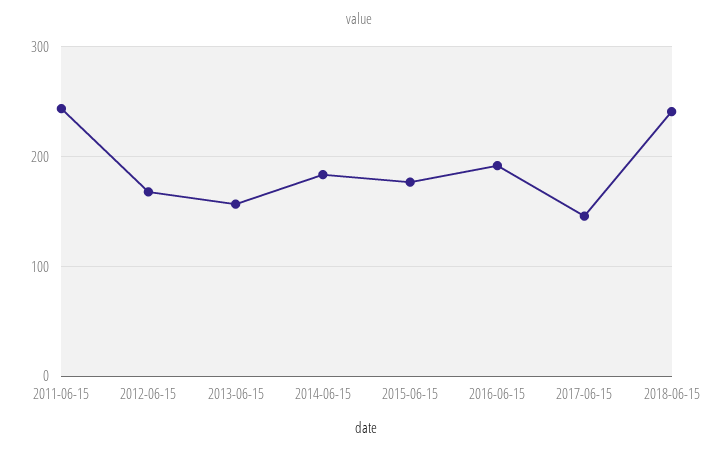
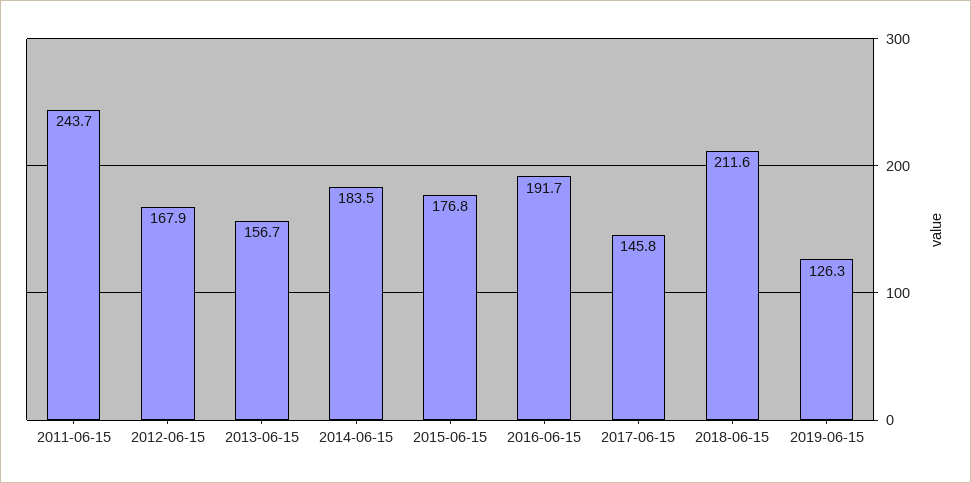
2018-06-15: 240 -> 211.6
2019-06-15: none -> 126.3

